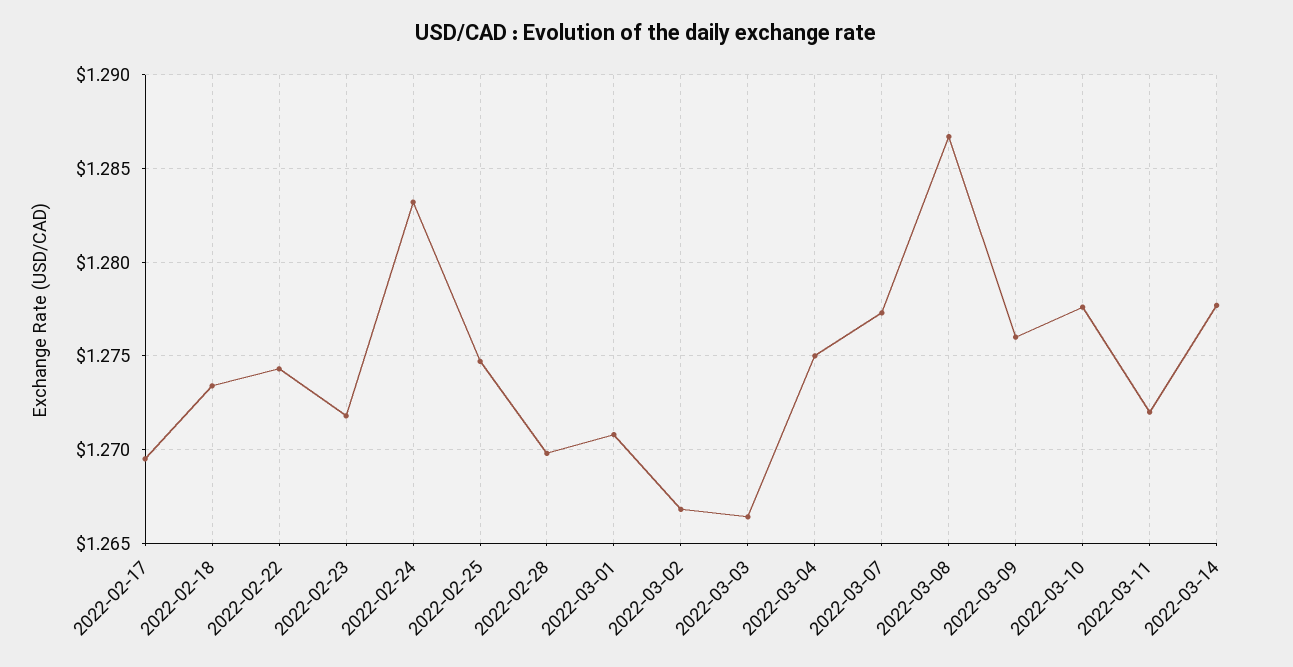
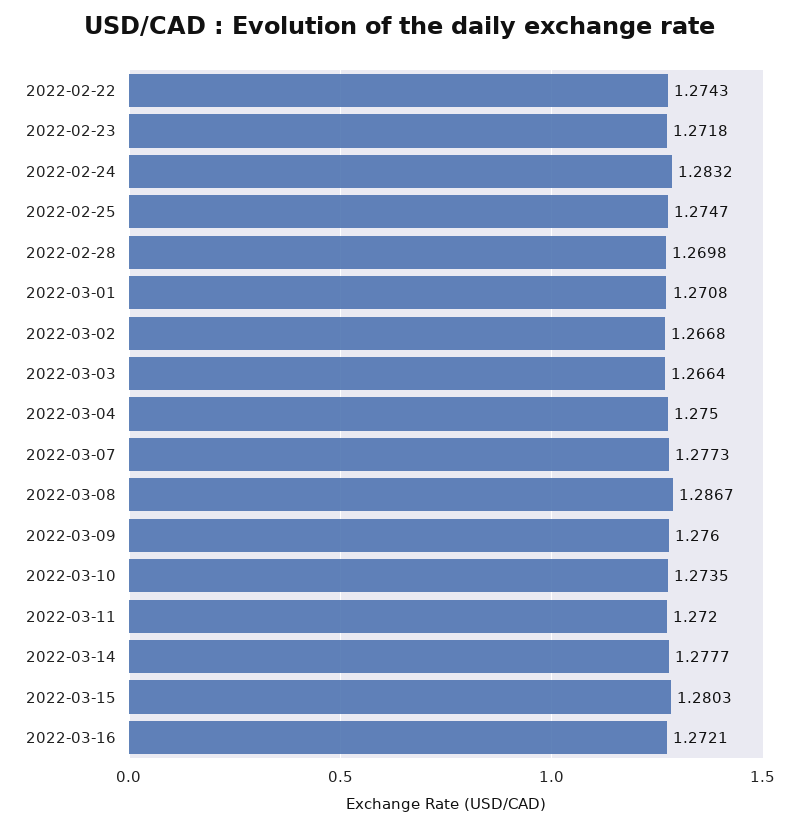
2022-02-17: 1.2695 -> none
2022-02-18: 1.2735 -> none
2022-03-10: 1.2775 -> 1.2735
2022-03-15: none -> 1.2803
2022-03-16: none -> 1.2721

